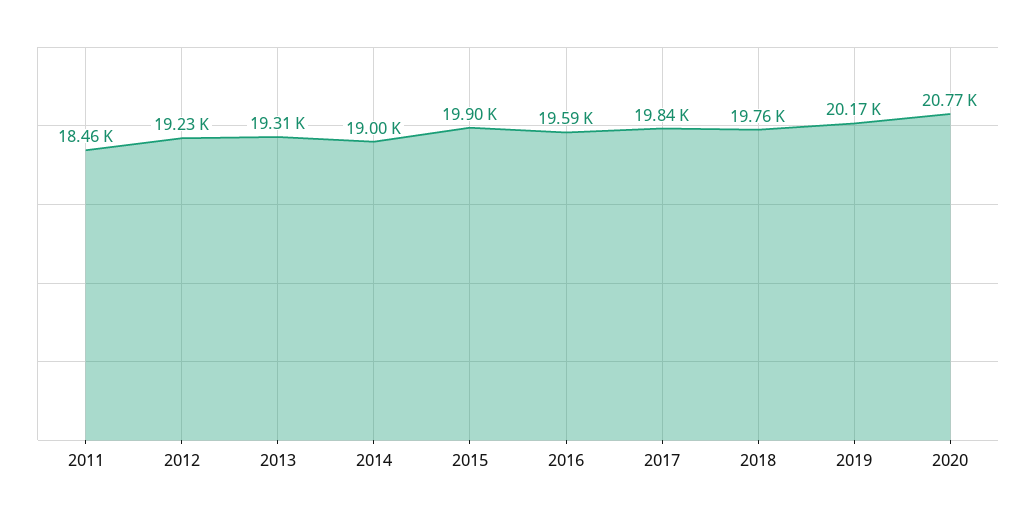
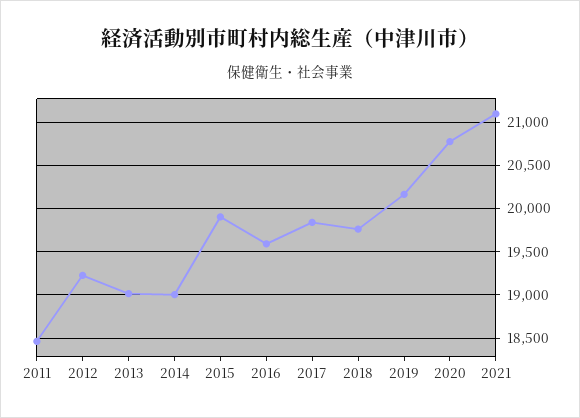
2013: 19310 -> 19000
2021: none -> 21100

